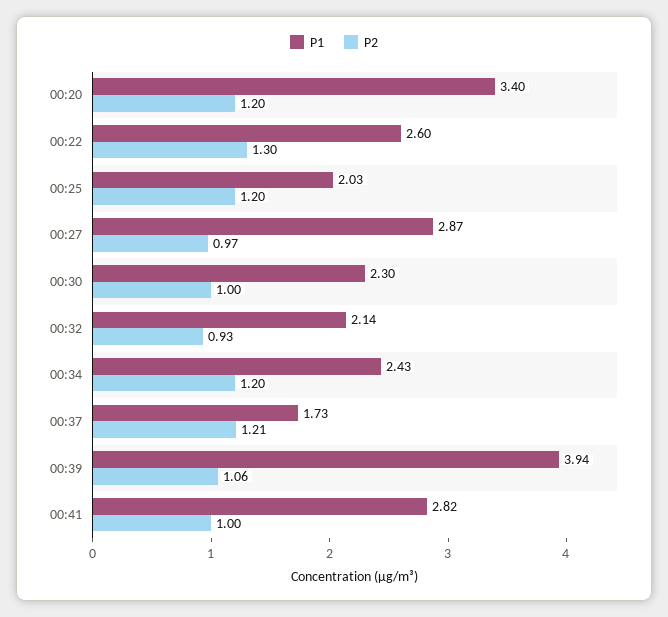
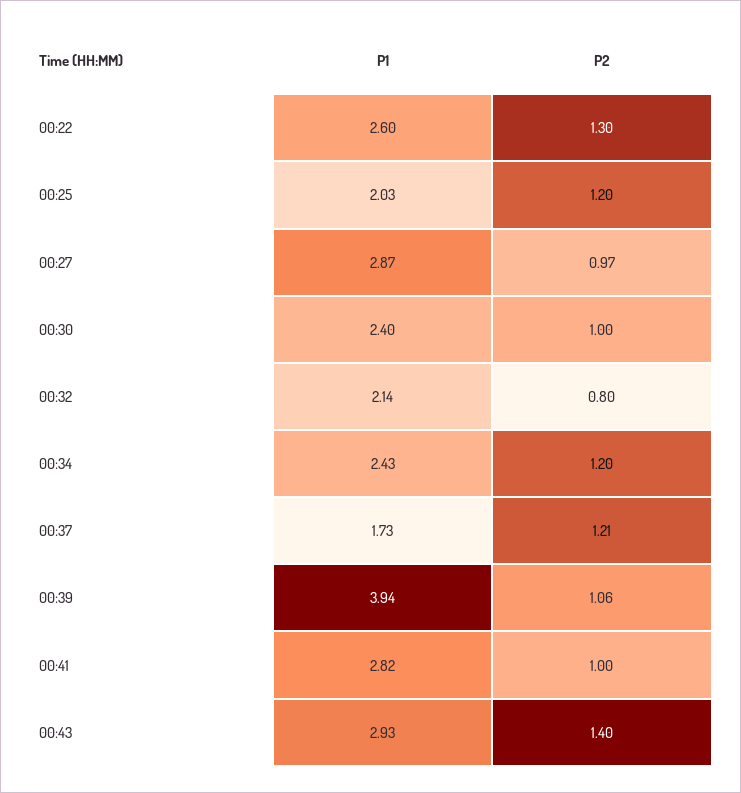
P1, 00:20: 3.4 -> none
P2, 00:20: 1.2 -> none
P1, 00:30: 2.3 -> 2.4
P2, 00:32: 0.93 -> 0.8
P1, 00:43: none -> 2.93
P2, 00:43: none -> 1.4

